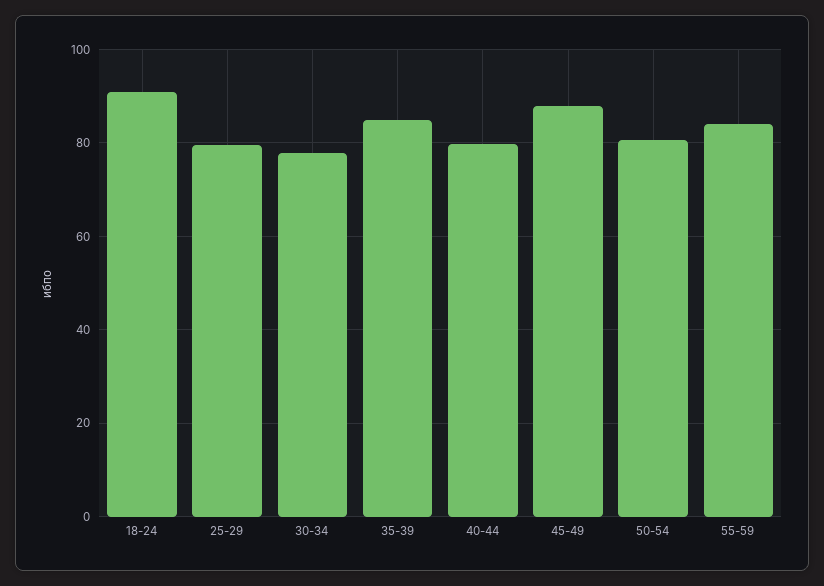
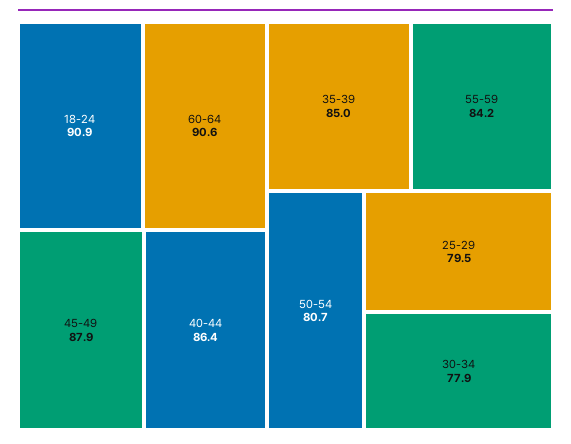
40-44: 80 -> 86.4
60-64: none -> 90.6

